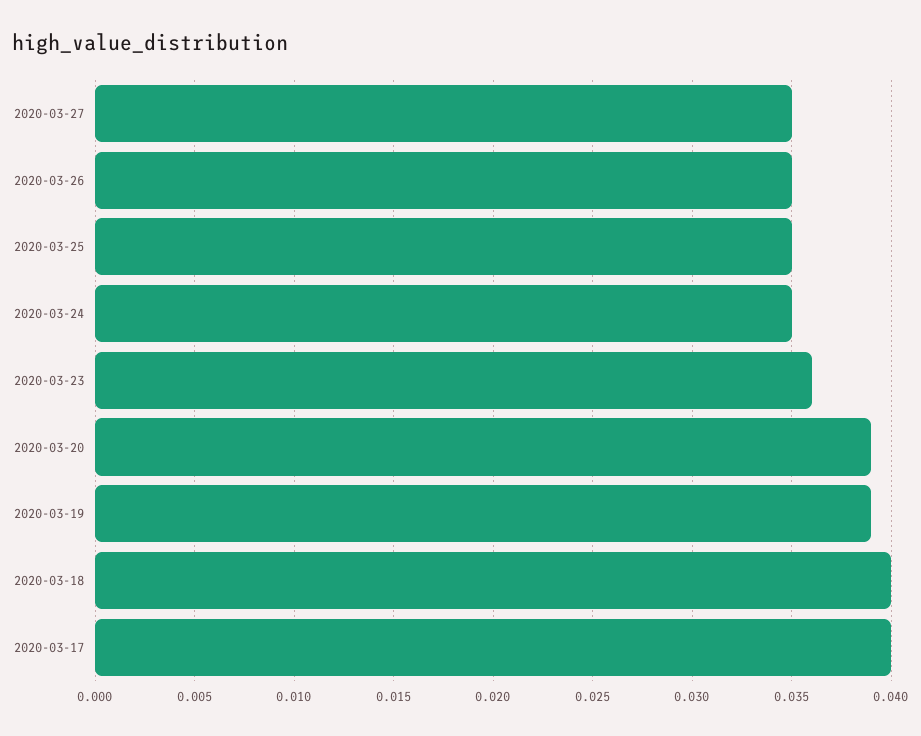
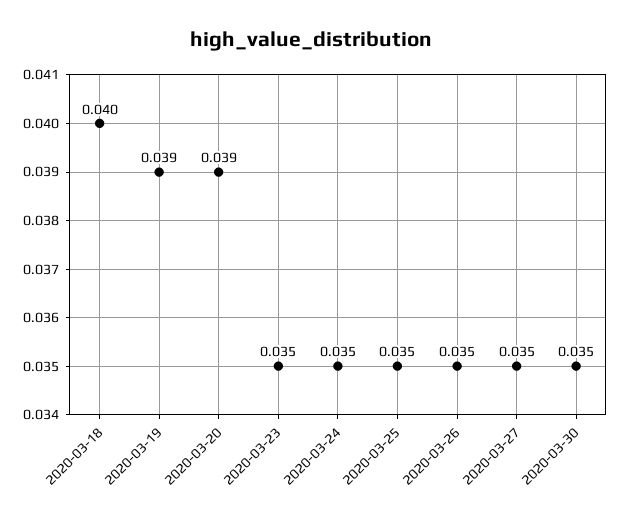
2020-03-23: 0.036 -> 0.035
2020-03-17: 0.04 -> none
2020-03-30: none -> 0.035

